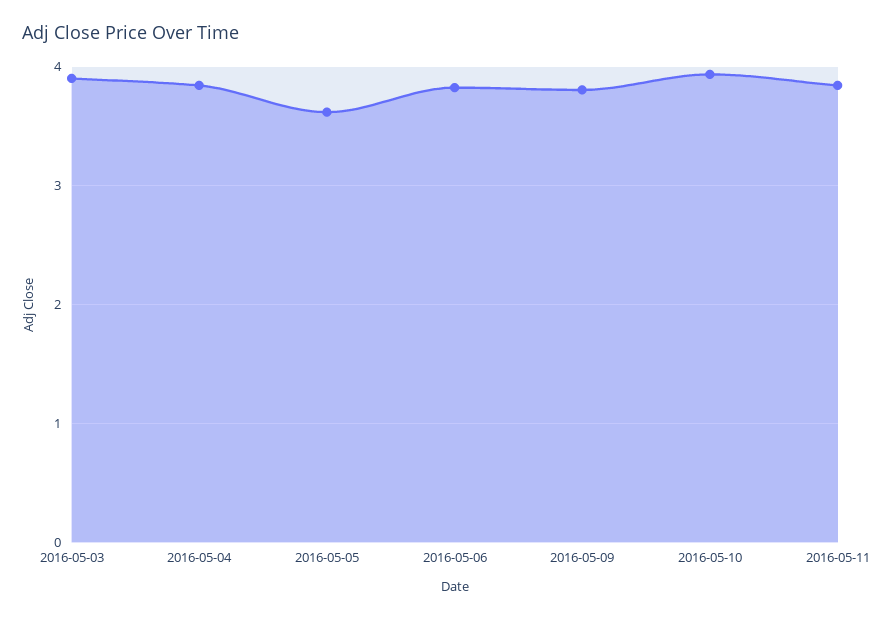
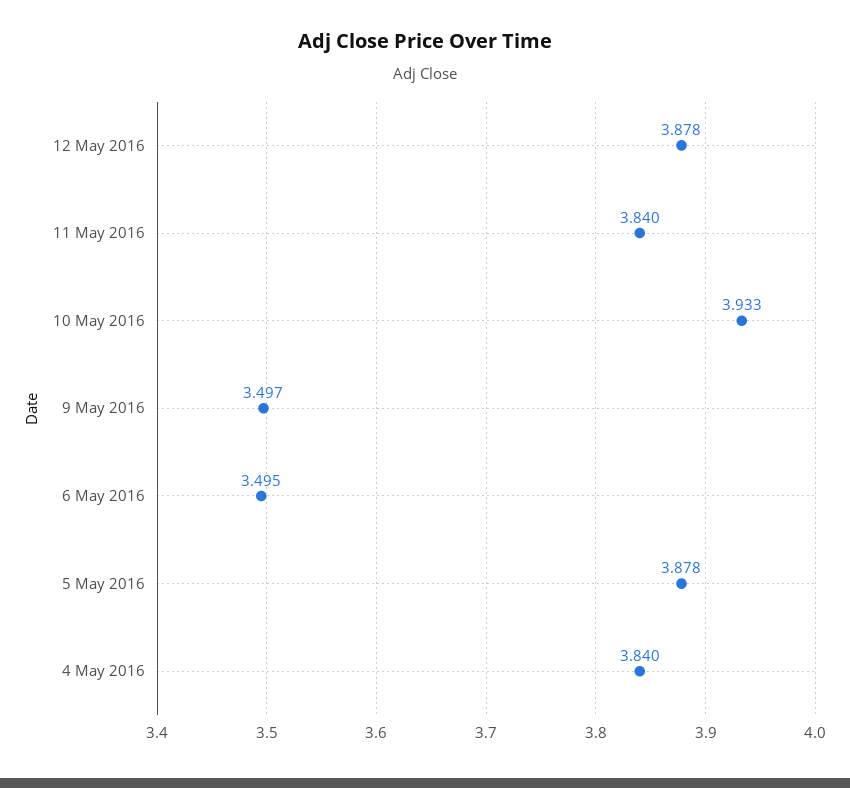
2016-05-03: 3.9 -> none
2016-05-05: 3.6 -> 3.878
2016-05-06: 3.8 -> 3.495
2016-05-09: 3.8 -> 3.497
12 May 2016: none -> 3.878

